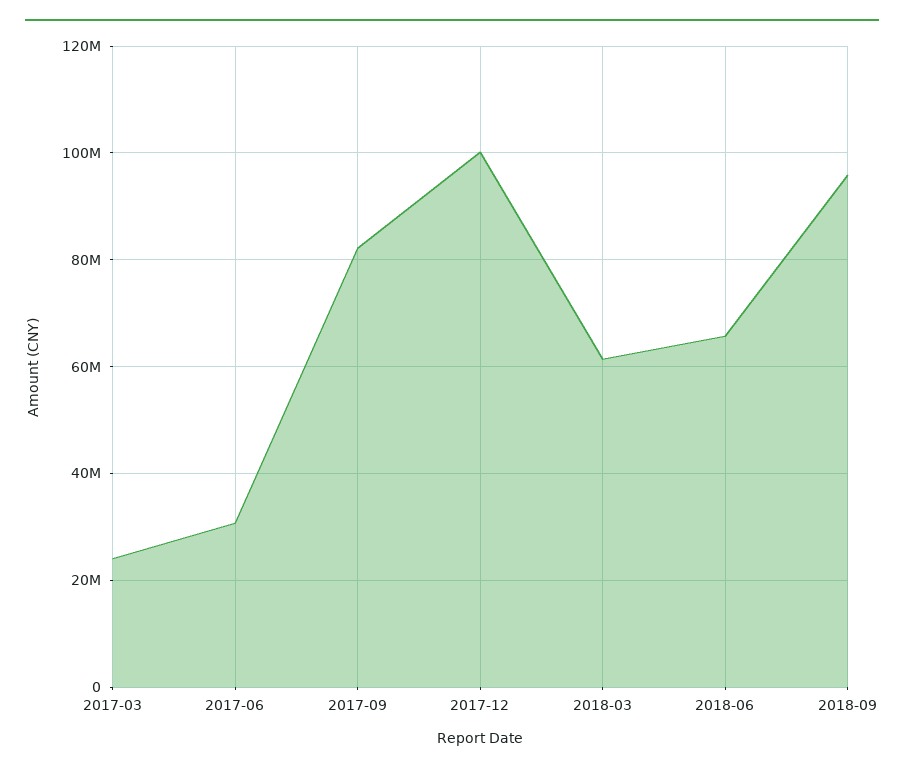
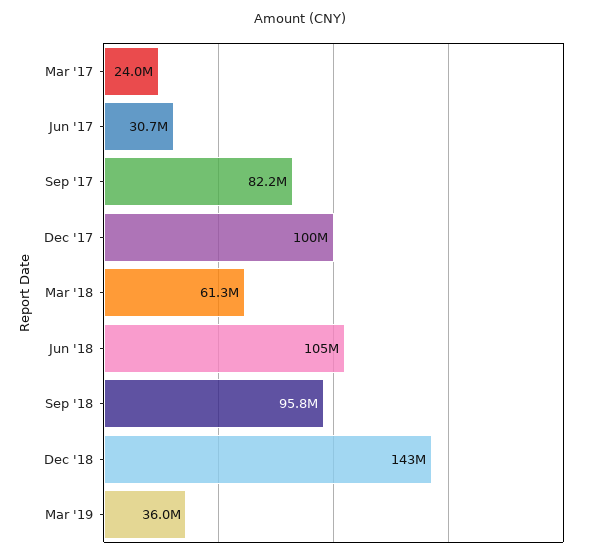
2018-06: 66000000 -> 105000000
Dec '18: none -> 143000000
Mar '19: none -> 36000000

